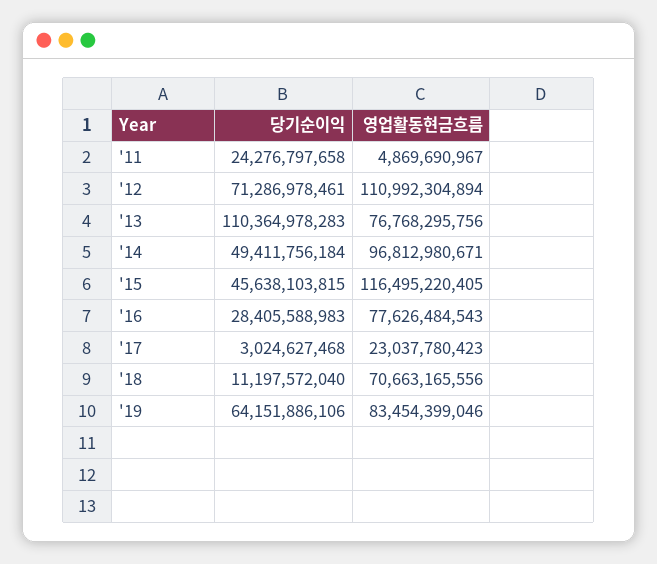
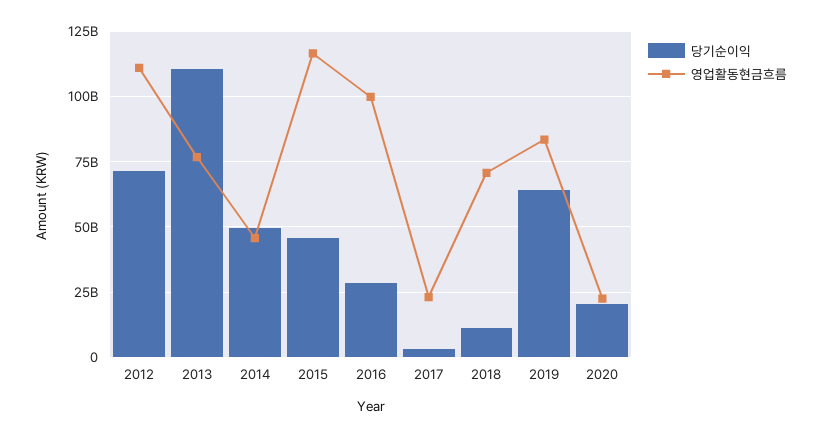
당기순이익, '11: 24276797658 -> none
영업활동현금흐름, '11: 4869690967 -> none
영업활동현금흐름, '14: 96812980671 -> 45000000000
영업활동현금흐름, '16: 77626484543 -> 100000000000
당기순이익, 2020: none -> 20000000000
영업활동현금흐름, 2020: none -> 22500000000

